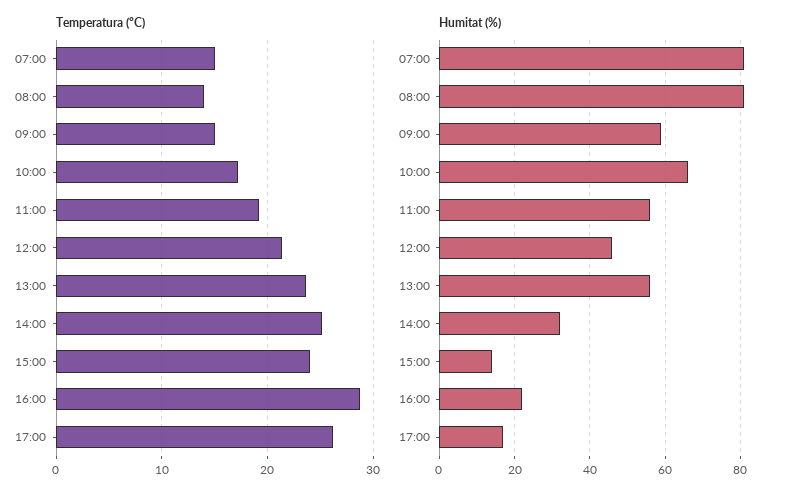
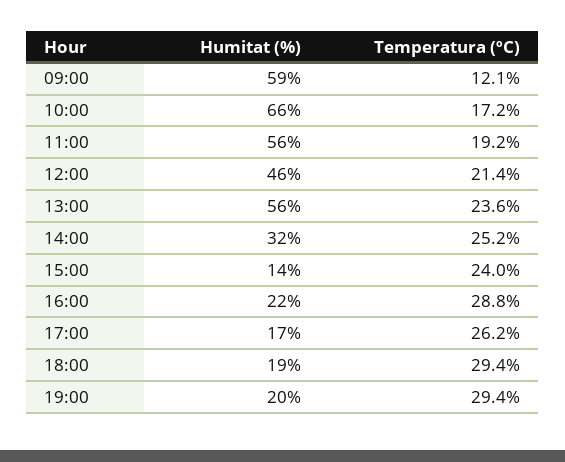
Temperatura (ºC), 07:00: 15 -> none
Temperatura (ºC), 08:00: 14 -> none
Temperatura (ºC), 09:00: 15 -> 12.1
Humitat (%), 07:00: 80 -> none
Humitat (%), 08:00: 80 -> none
Humitat (%), 18:00: none -> 19
Temperatura (ºC), 18:00: none -> 29.4
Humitat (%), 19:00: none -> 20
Temperatura (ºC), 19:00: none -> 29.4

